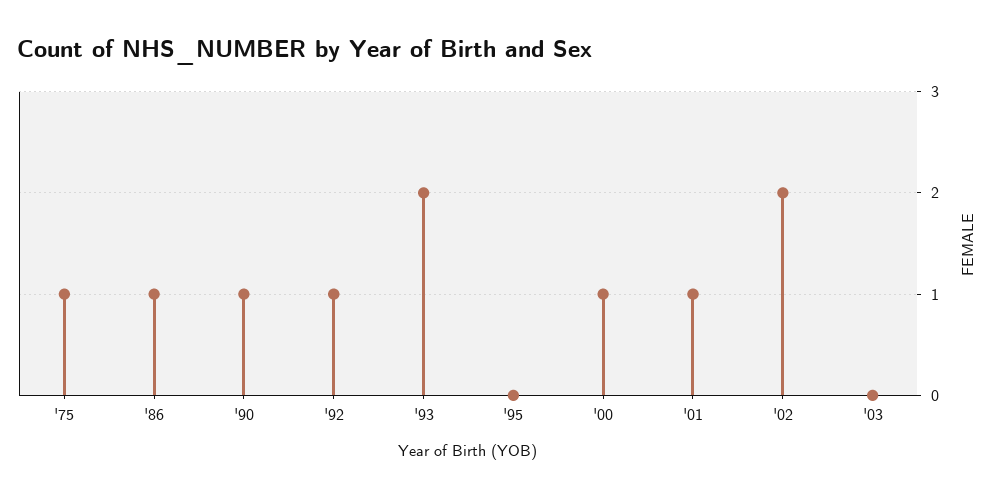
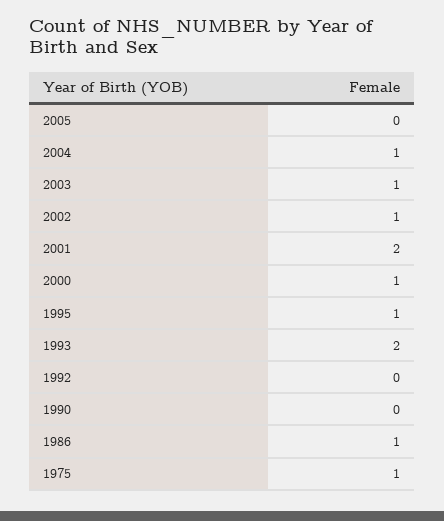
'90: 1 -> 0
'92: 1 -> 0
'95: 0 -> 1
'01: 1 -> 2
'02: 2 -> 1
'03: 0 -> 1
2005: none -> 0
2004: none -> 1

